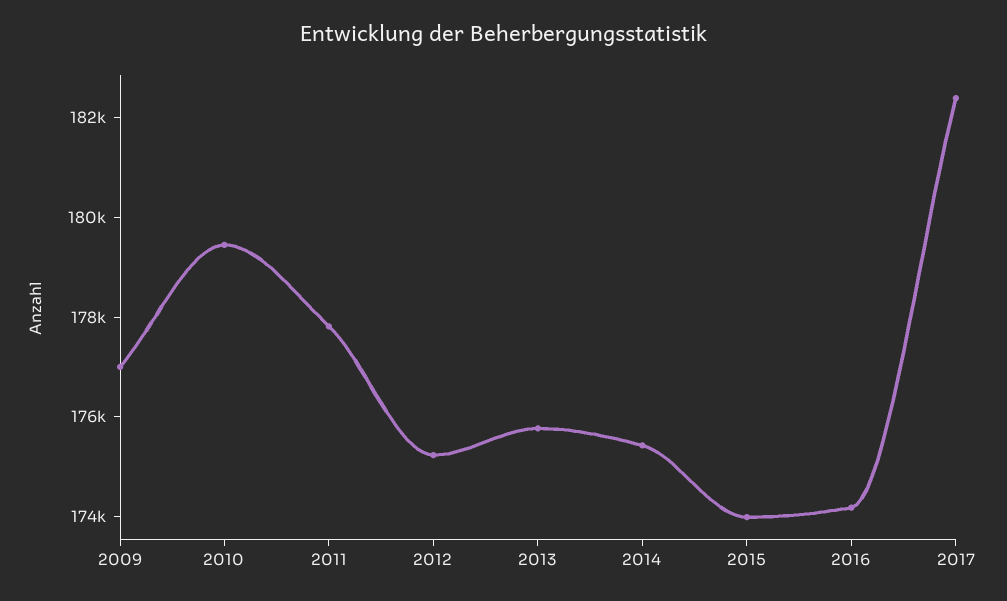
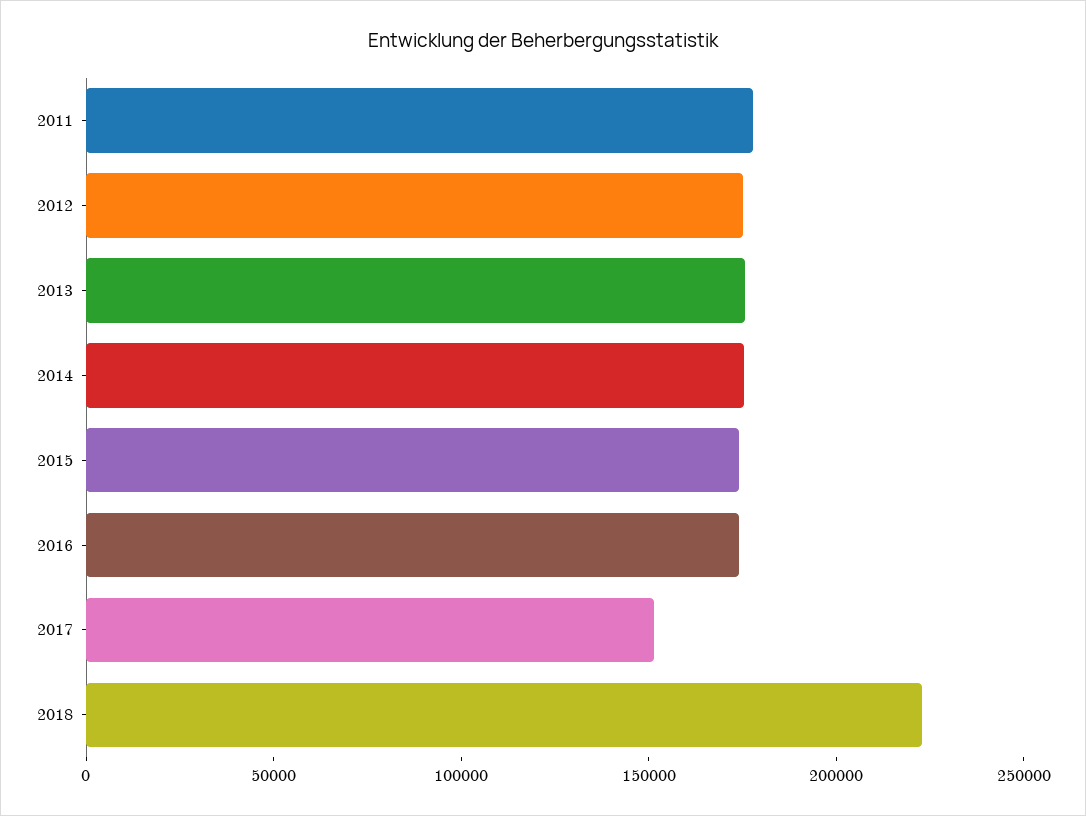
2009: 177000 -> none
2010: 179500 -> none
2017: 182500 -> 150000
2018: none -> 220000

